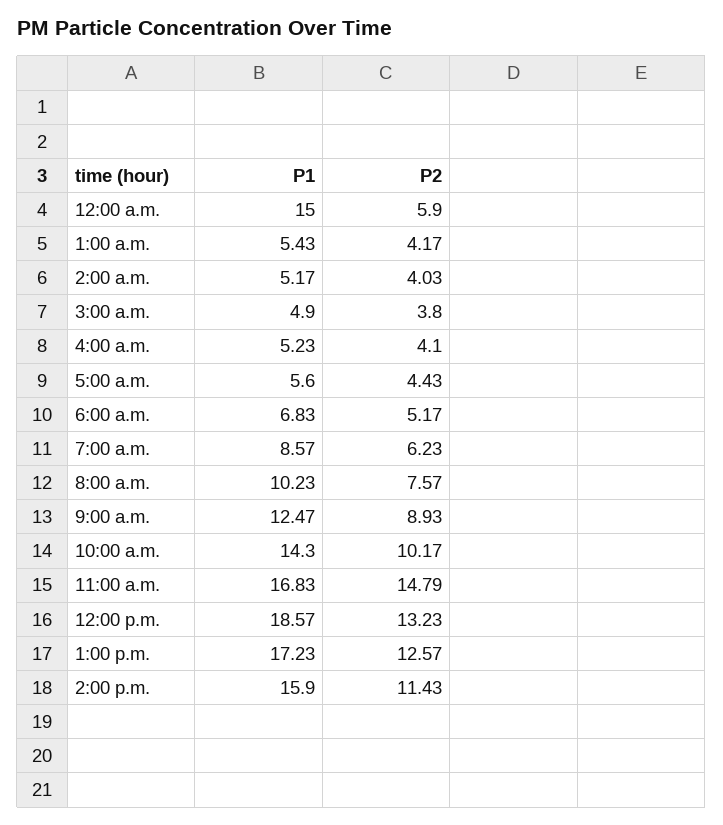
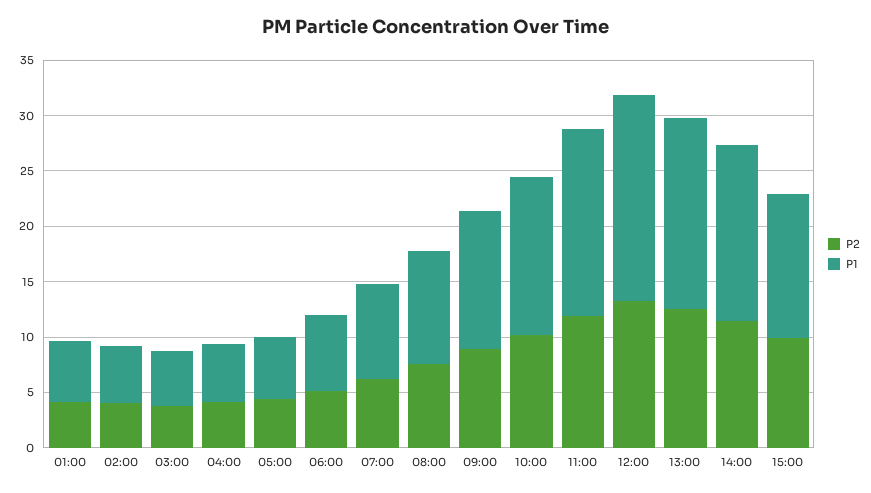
P1, 12:00 a.m.: 15 -> none
P2, 12:00 a.m.: 5.9 -> none
P2, 11:00 a.m.: 14.79 -> 12
P2, 15:00: none -> 10
P1, 15:00: none -> 13

